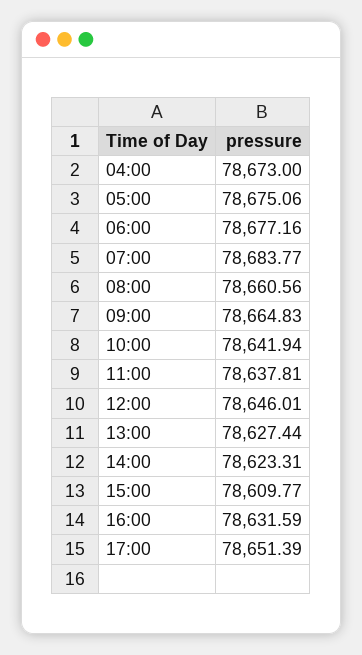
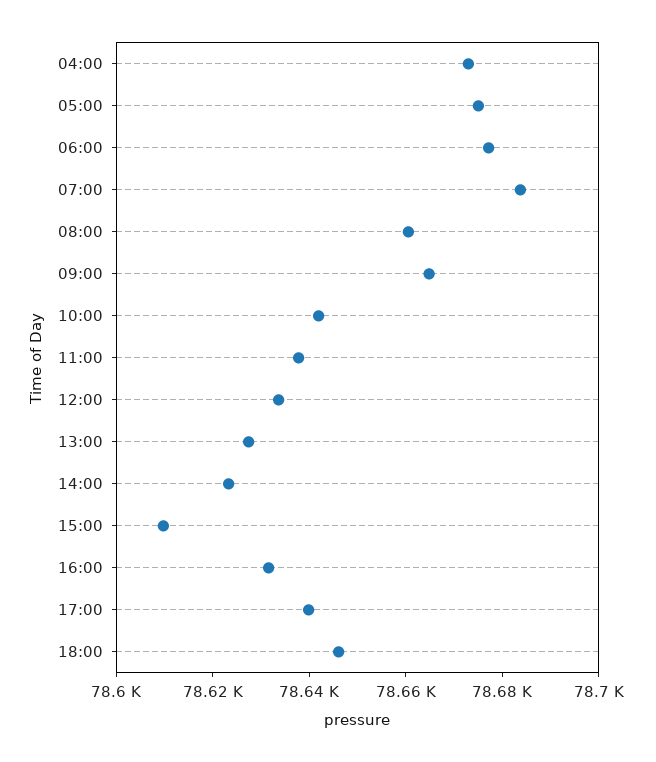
12:00: 78646.01 -> 78635
17:00: 78651.39 -> 78640
18:00: none -> 78645

